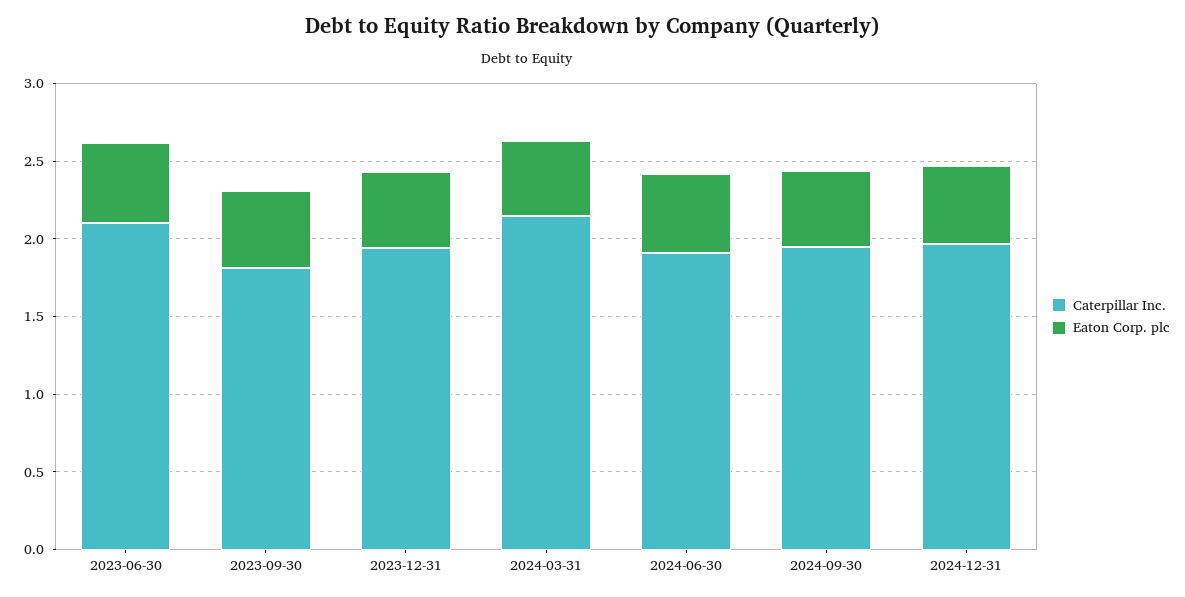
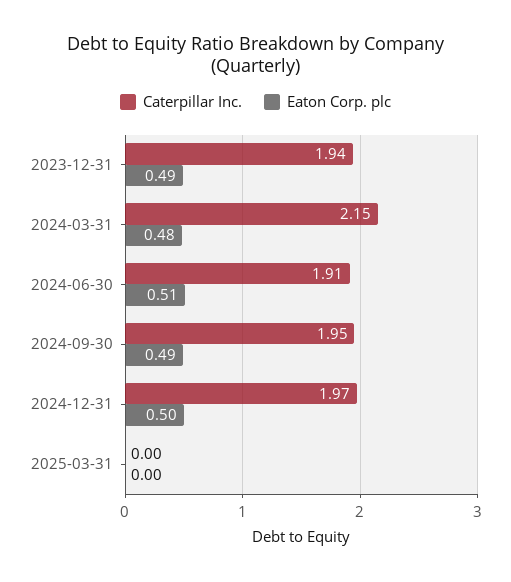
Caterpillar Inc., 2023-06-30: 2.1 -> none
Eaton Corp. plc, 2023-06-30: 0.5 -> none
Caterpillar Inc., 2023-09-30: 1.8 -> none
Eaton Corp. plc, 2023-09-30: 0.5 -> none
Caterpillar Inc., 2025-03-31: none -> 0
Eaton Corp. plc, 2025-03-31: none -> 0

